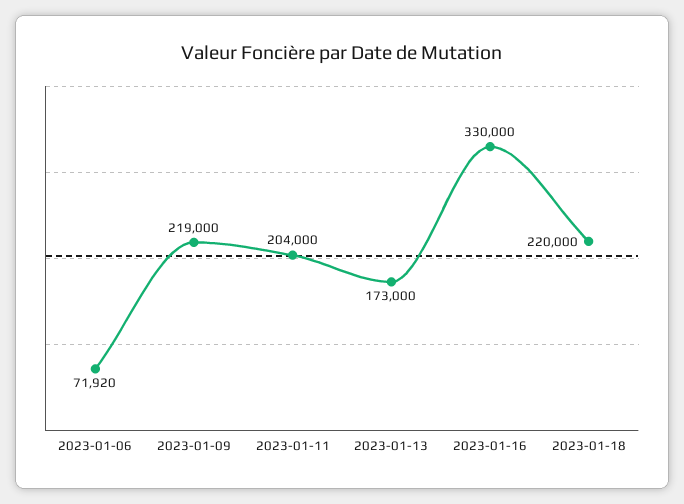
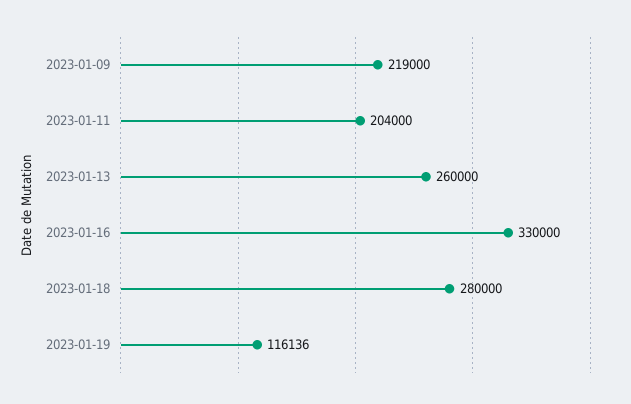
2023-01-06: 71920 -> none
2023-01-13: 173000 -> 260000
2023-01-18: 220000 -> 280000
2023-01-19: none -> 116136

